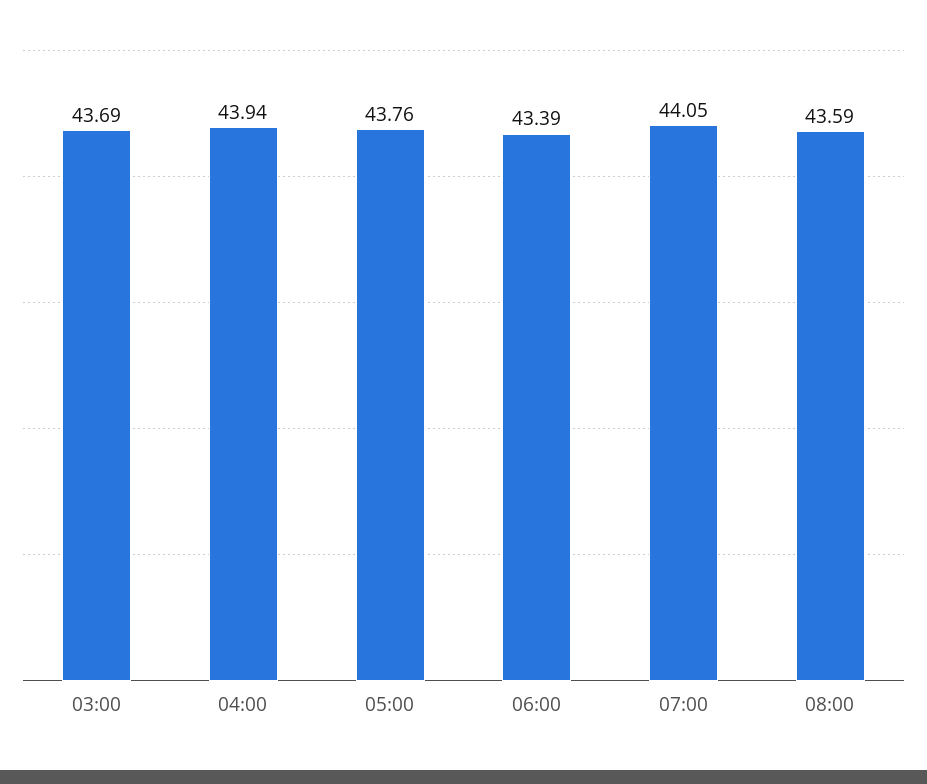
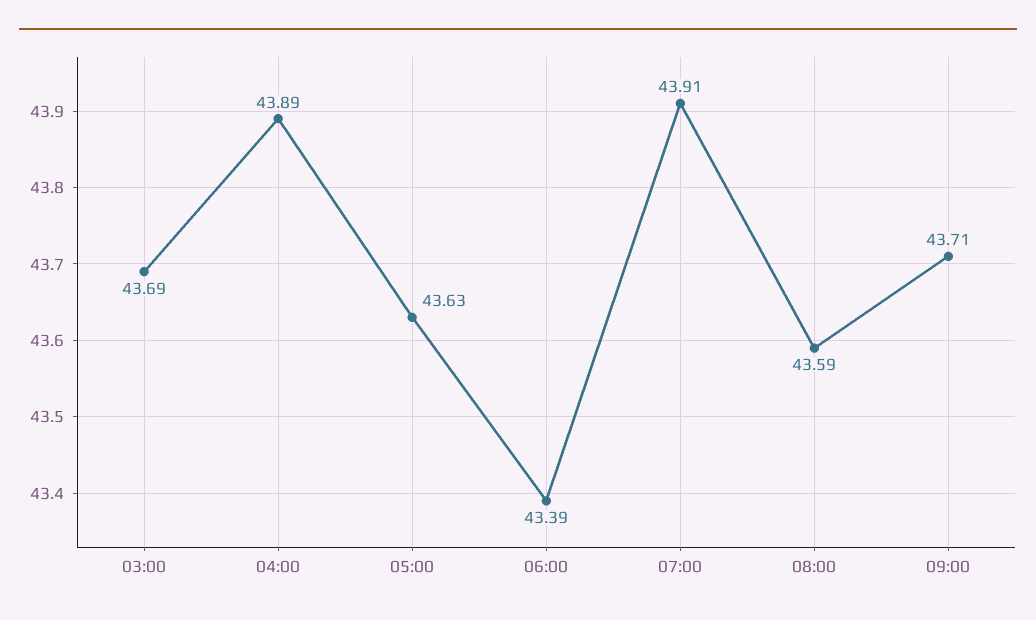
04:00: 43.94 -> 43.89
05:00: 43.76 -> 43.63
07:00: 44.05 -> 43.91
09:00: none -> 43.71

